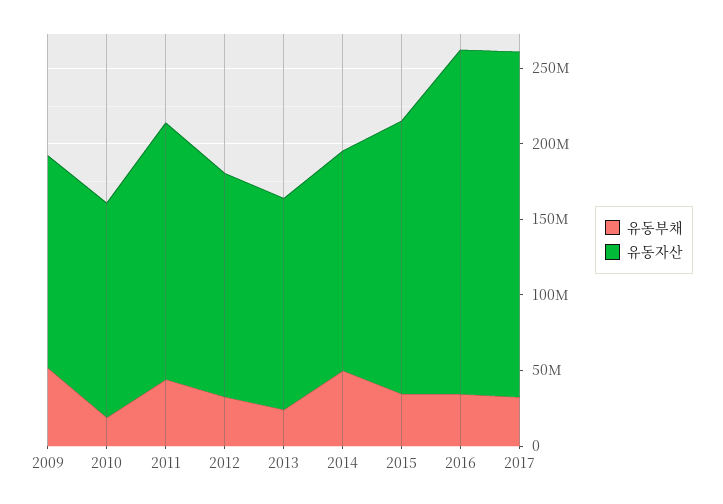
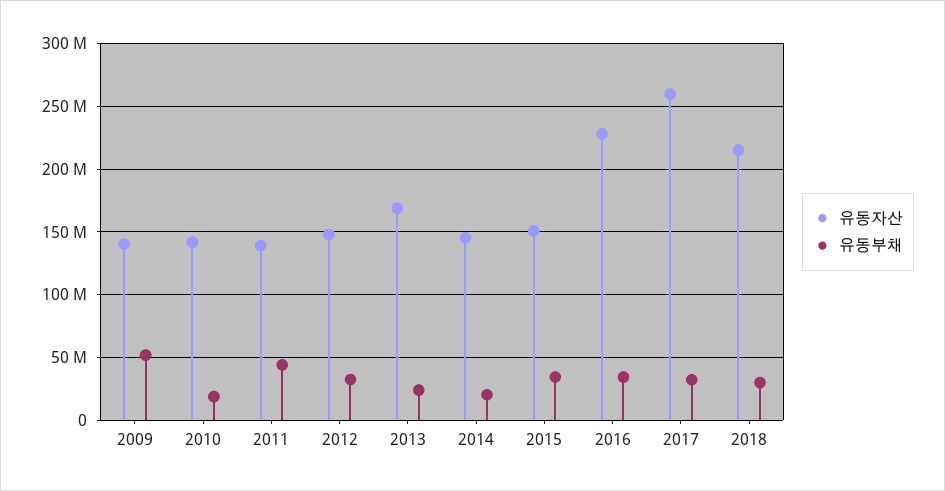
유동자산, 2011: 170000000 -> 140000000
유동자산, 2013: 140000000 -> 170000000
유동부채, 2014: 50000000 -> 20000000
유동자산, 2015: 180000000 -> 150000000
유동자산, 2017: 230000000 -> 260000000
유동자산, 2018: none -> 215000000
유동부채, 2018: none -> 30000000

